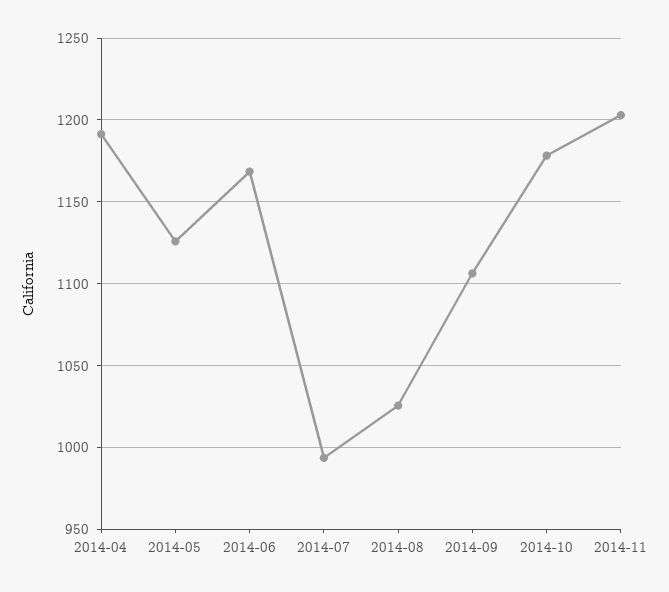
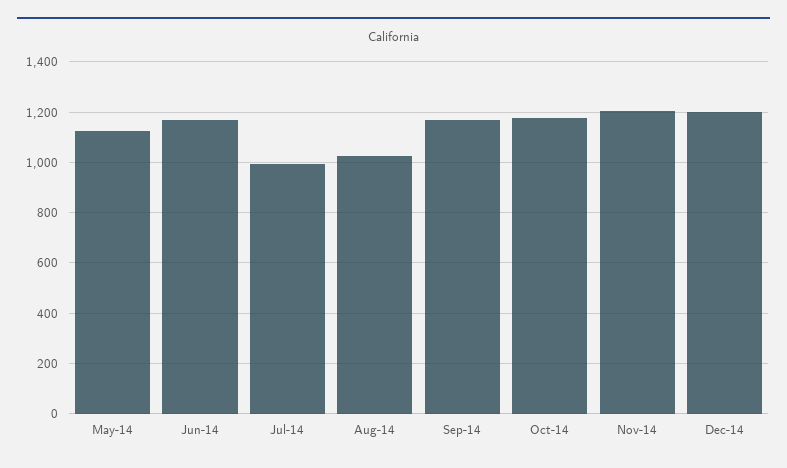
2014-04: 1190 -> none
2014-09: 1105 -> 1175
Dec-14: none -> 1200

